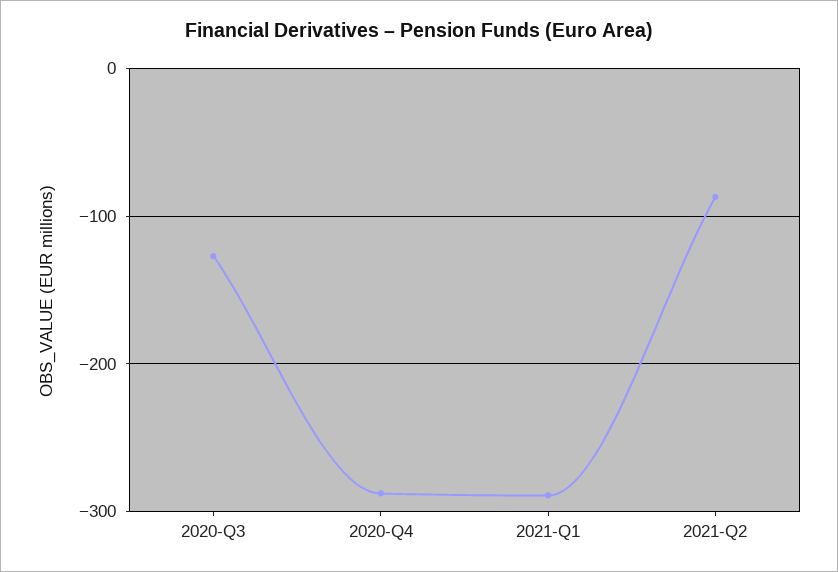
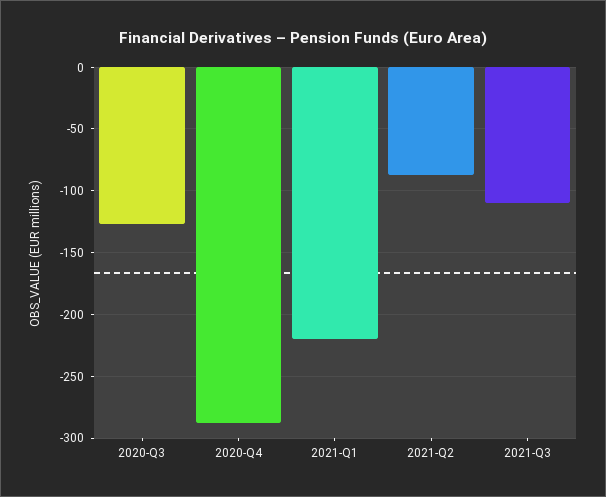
2021-Q1: -290 -> -220
2021-Q3: none -> -110

